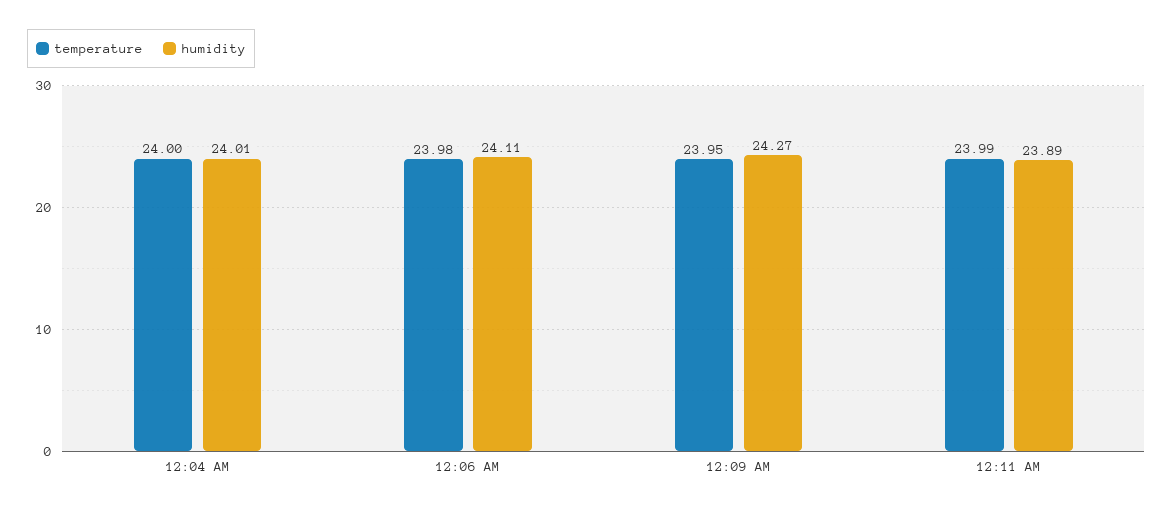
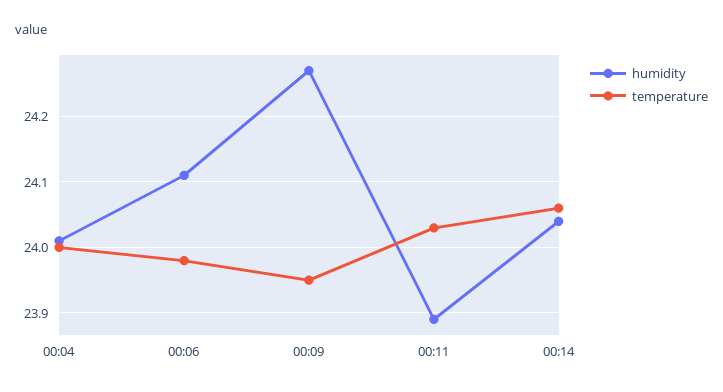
temperature, 12:11 AM: 23.99 -> 24.03
humidity, 00:14: none -> 24.04
temperature, 00:14: none -> 24.06

